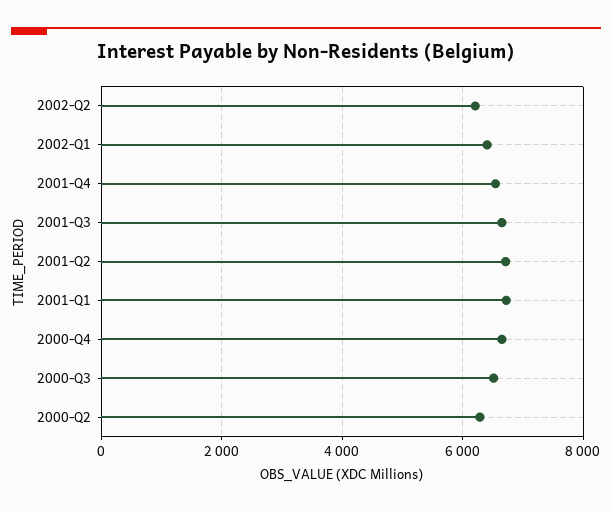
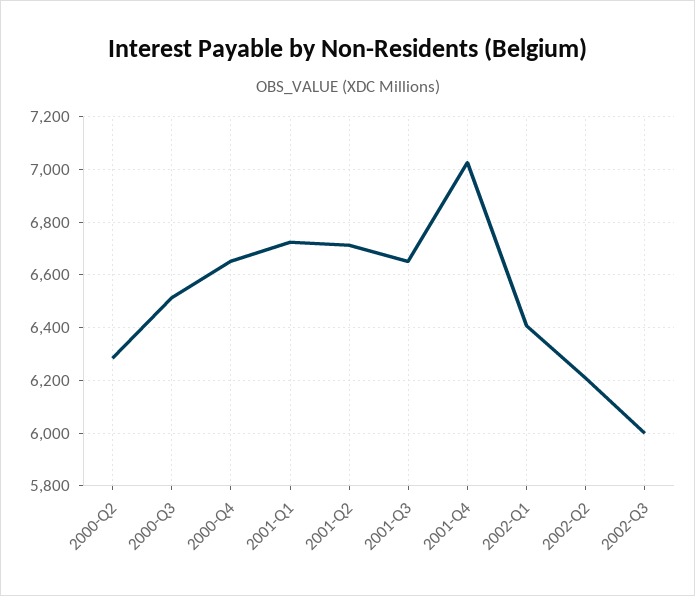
2001-Q4: 6600 -> 7025
2002-Q3: none -> 6000

